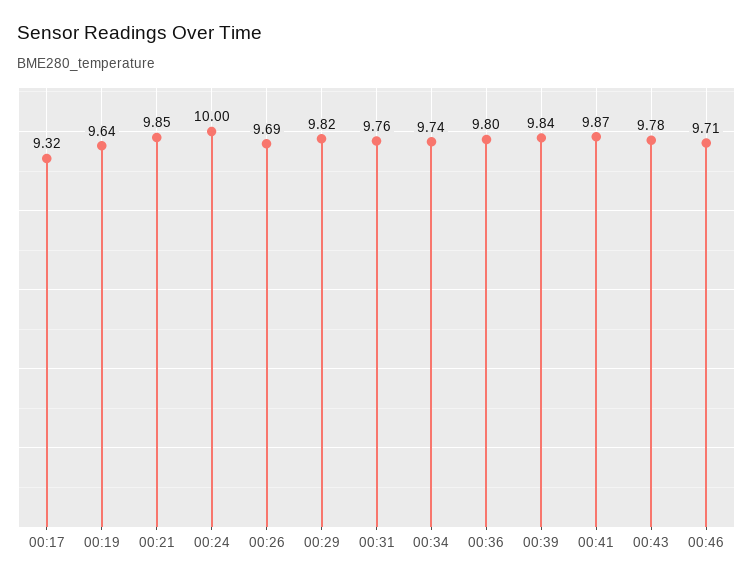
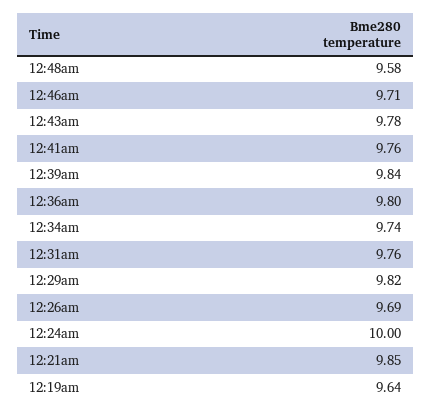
00:17: 9.32 -> none
00:41: 9.87 -> 9.76
12:48am: none -> 9.58

